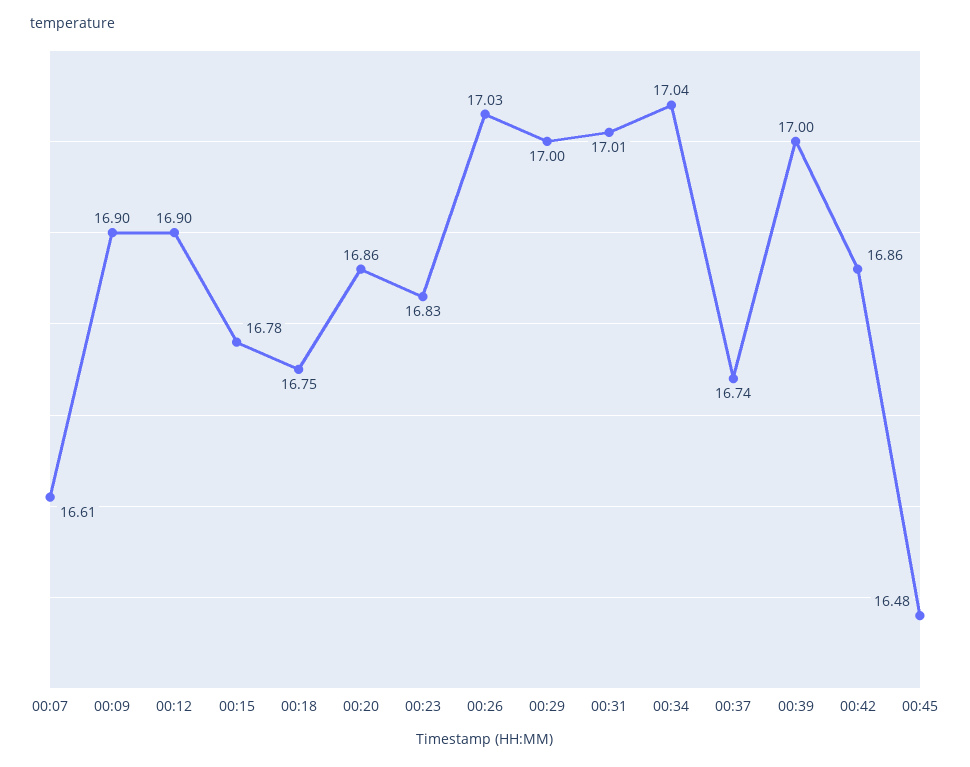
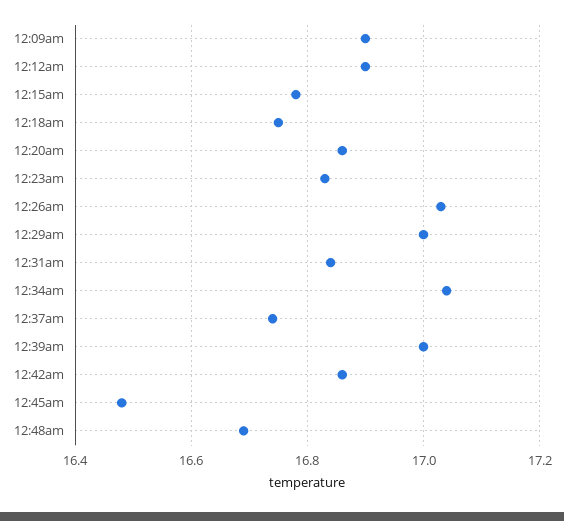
00:07: 16.61 -> none
00:31: 17.01 -> 16.85
12:48am: none -> 16.7

